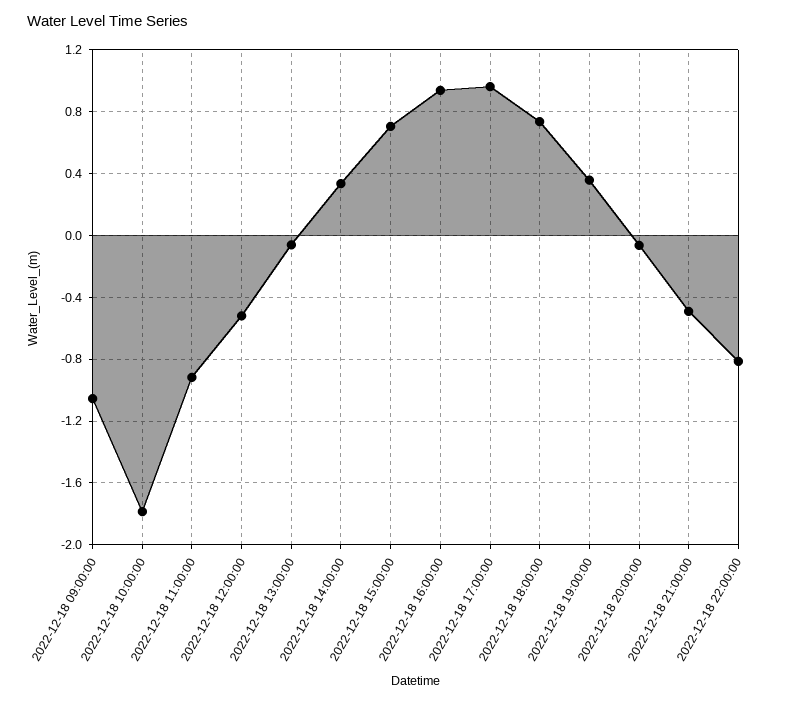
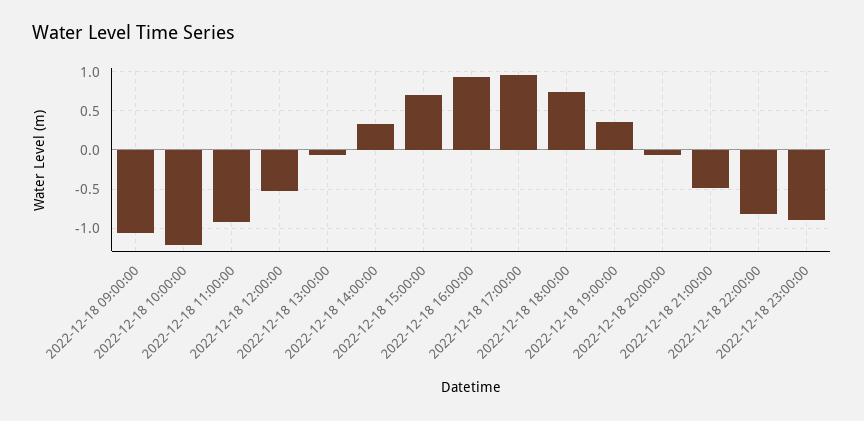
2022-12-18 10:00:00: -1.8 -> -1.2
2022-12-18 23:00:00: none -> -0.9

